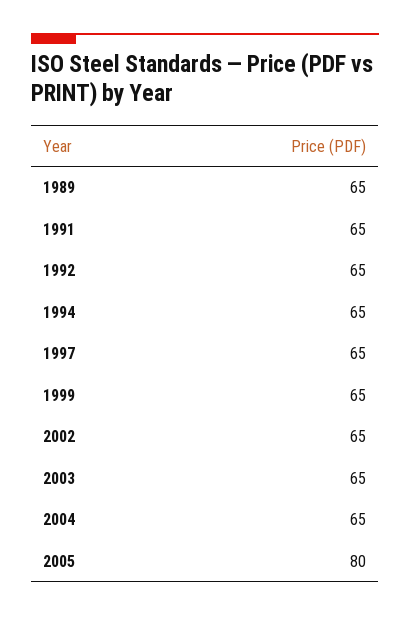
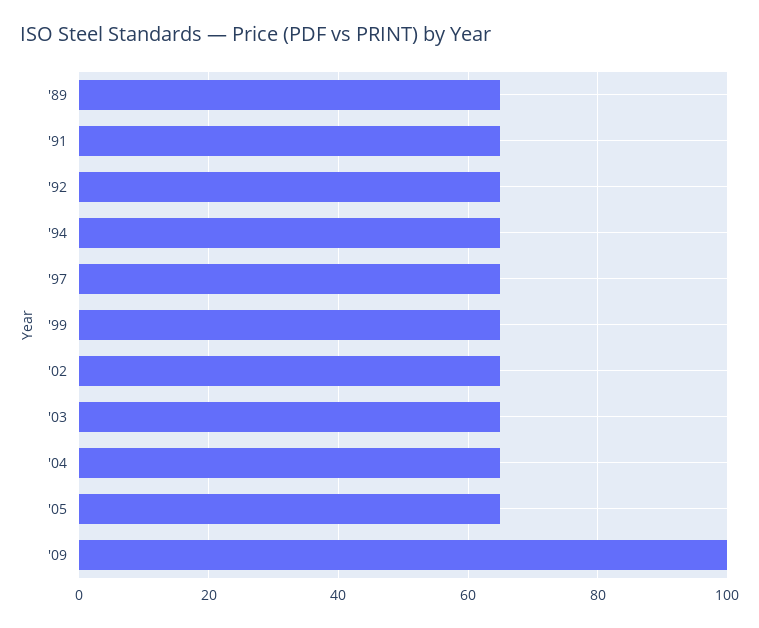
2005: 80 -> 65
'09: none -> 100

